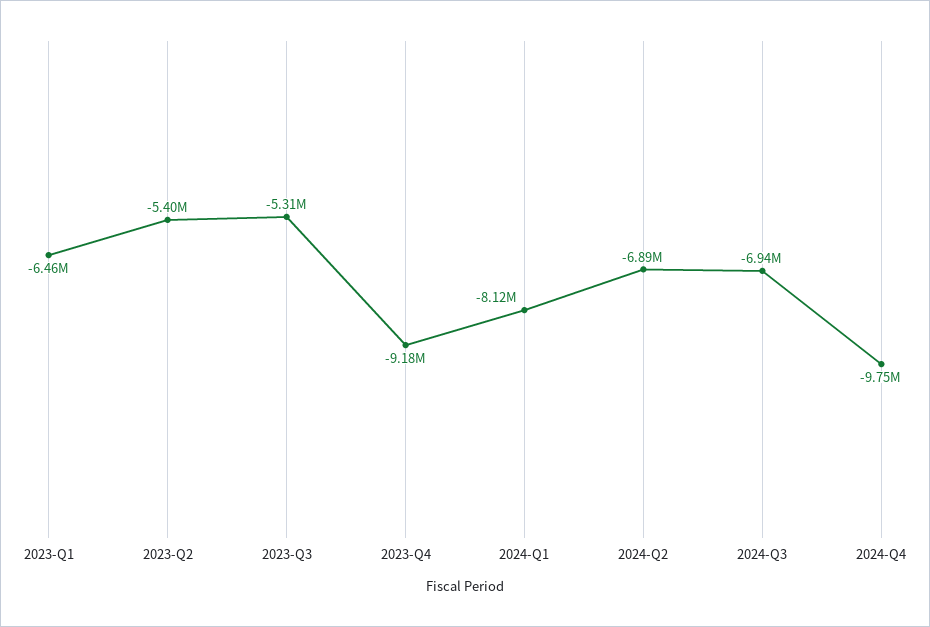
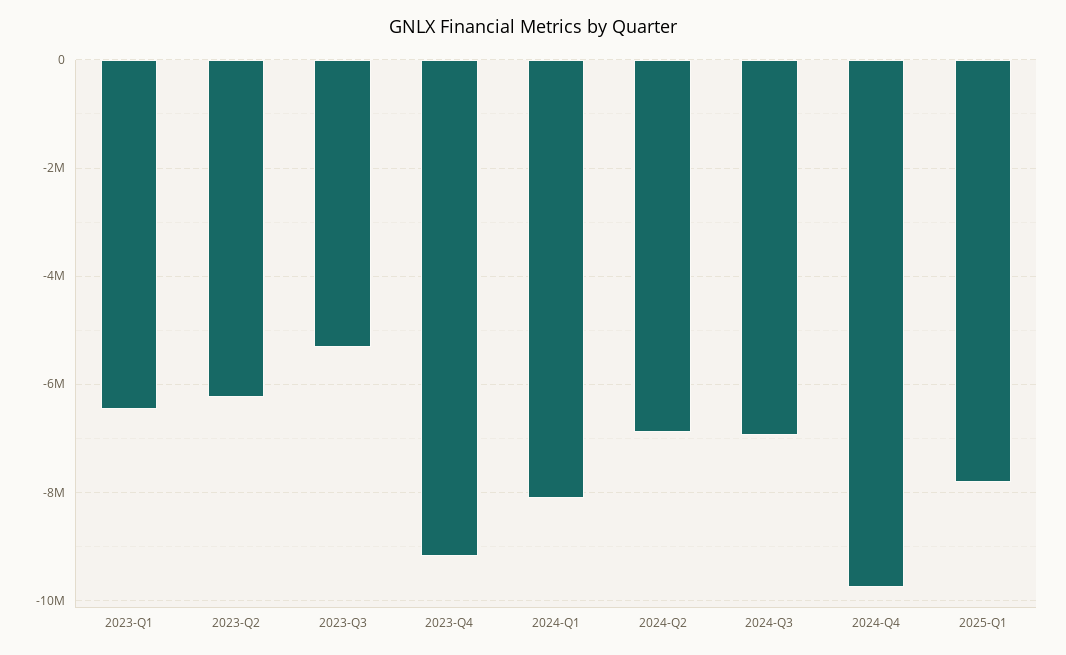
2023-Q2: -5400000 -> -6200000
2025-Q1: none -> -7800000

